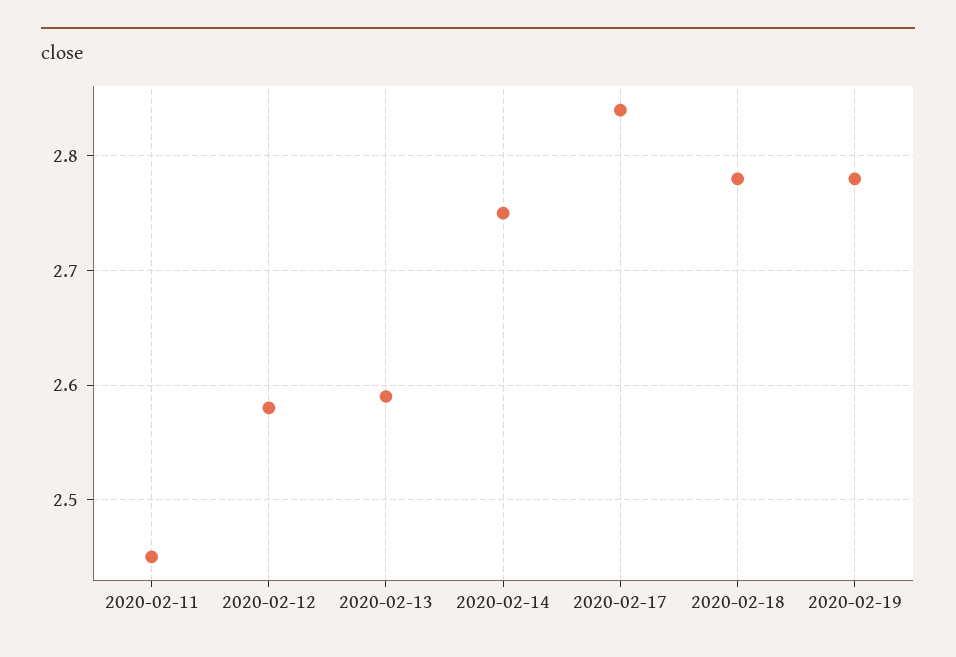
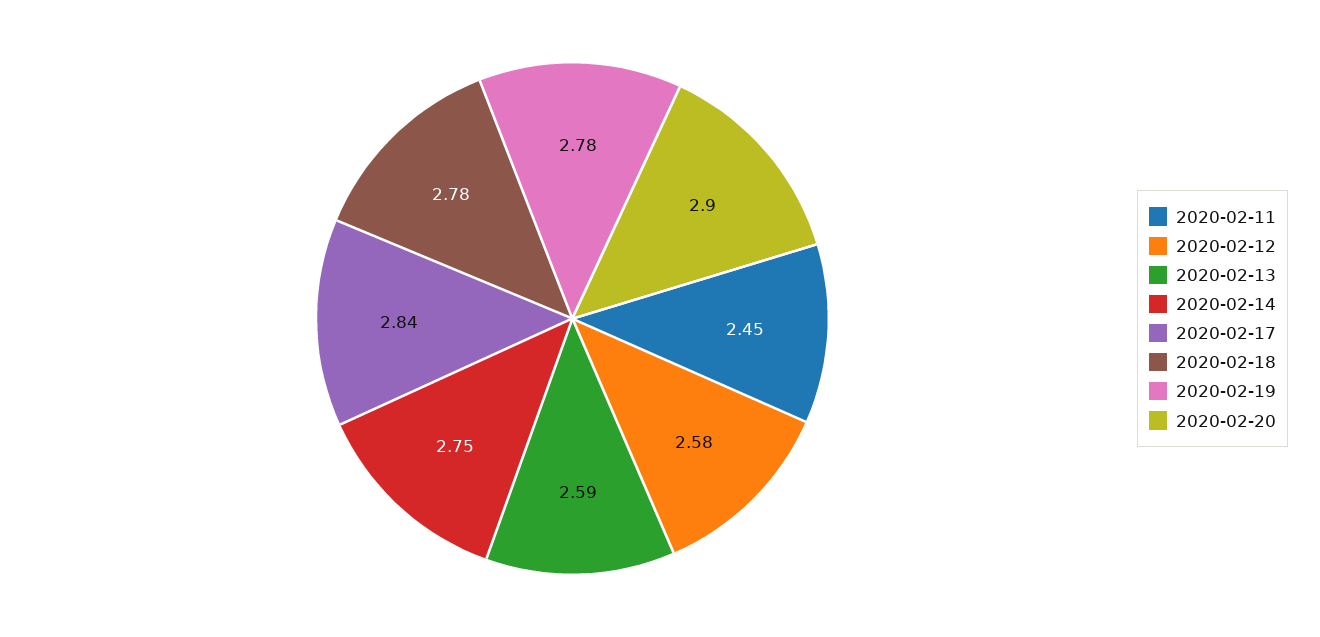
2020-02-20: none -> 2.9

